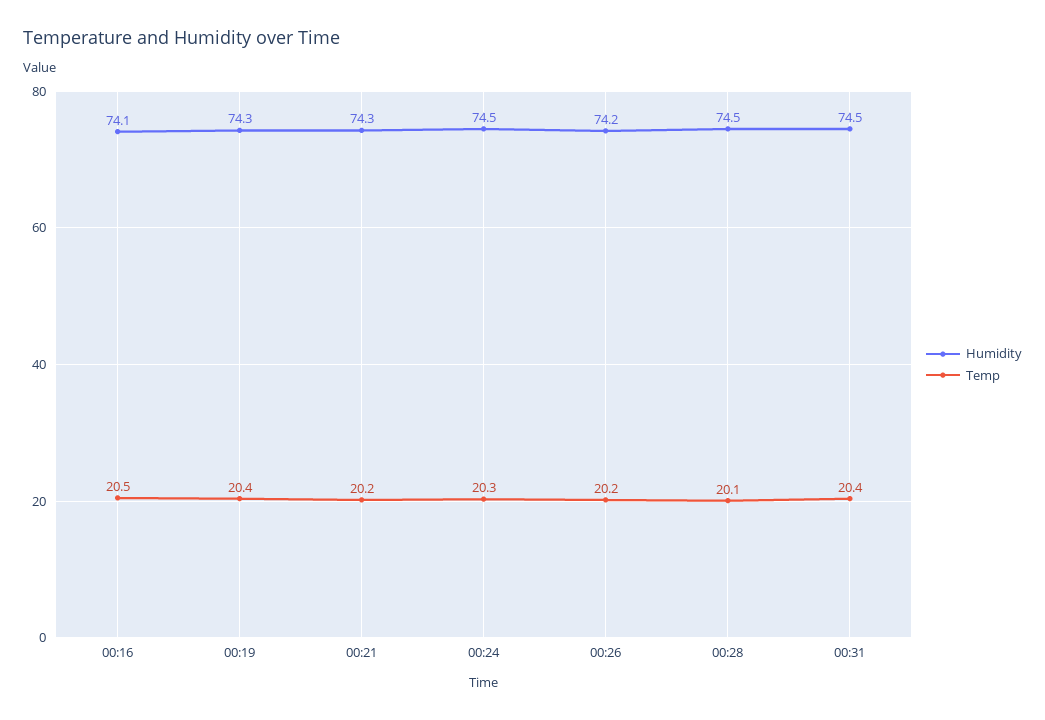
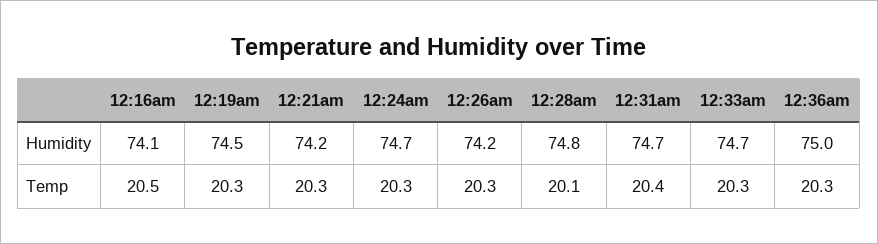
Humidity, 00:19: 74.3 -> 74.5
Temp, 00:19: 20.4 -> 20.3
Humidity, 00:21: 74.3 -> 74.2
Temp, 00:21: 20.2 -> 20.3
Humidity, 00:24: 74.5 -> 74.7
Temp, 00:26: 20.2 -> 20.3
Humidity, 00:28: 74.5 -> 74.8
Humidity, 00:31: 74.5 -> 74.7
Humidity, 12:33am: none -> 74.7
Humidity, 12:36am: none -> 75
Temp, 12:33am: none -> 20.3
Temp, 12:36am: none -> 20.3

